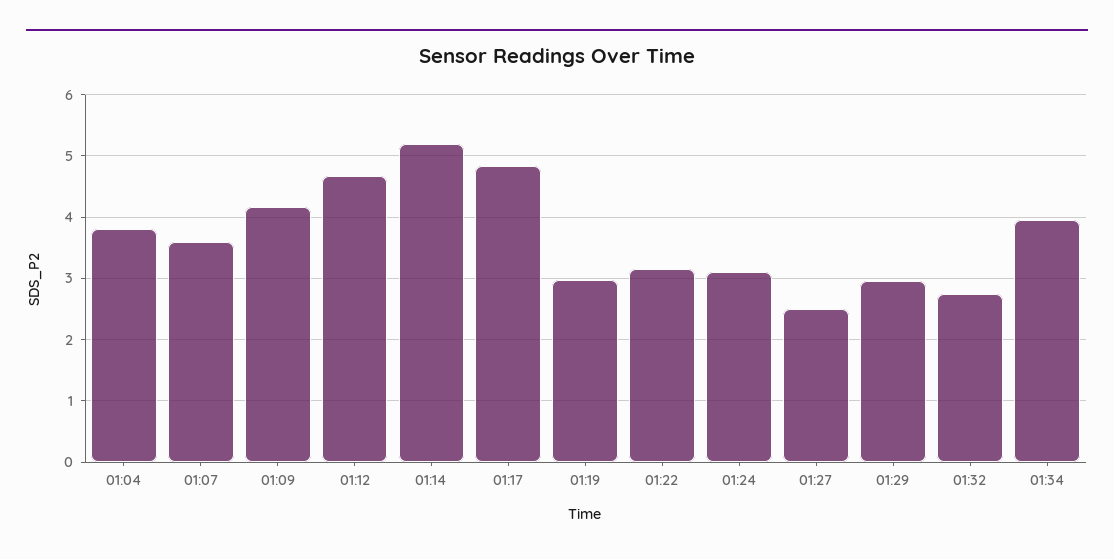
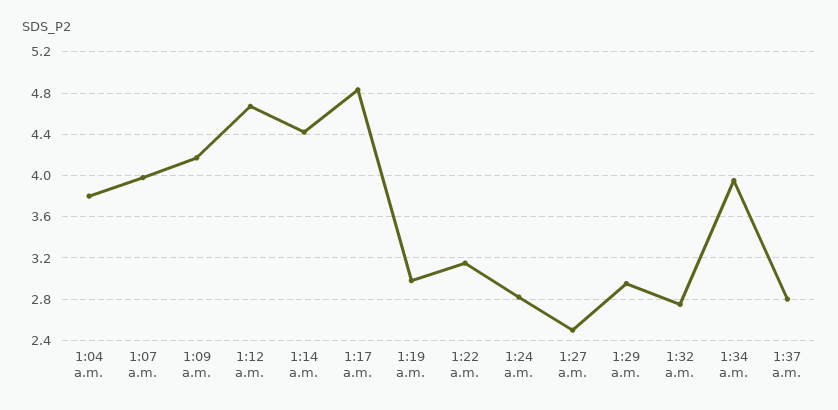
01:07: 3.6 -> 4
01:14: 5.2 -> 4.4
01:24: 3.1 -> 2.8
1:37 a.m.: none -> 2.8

